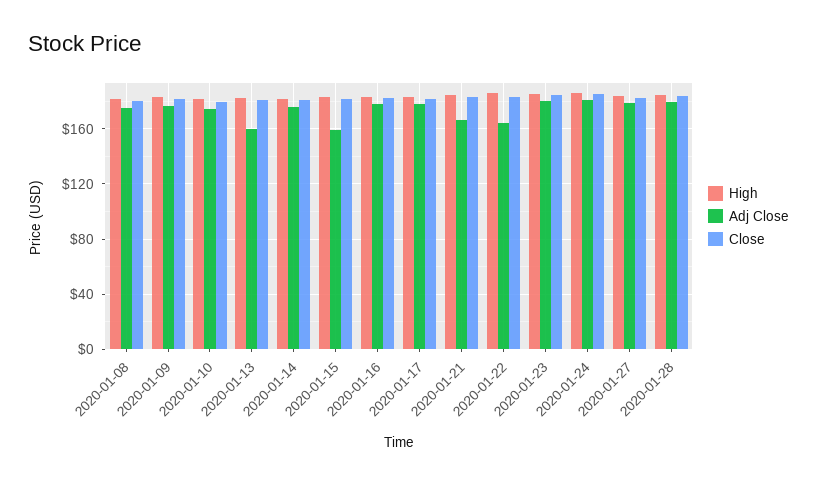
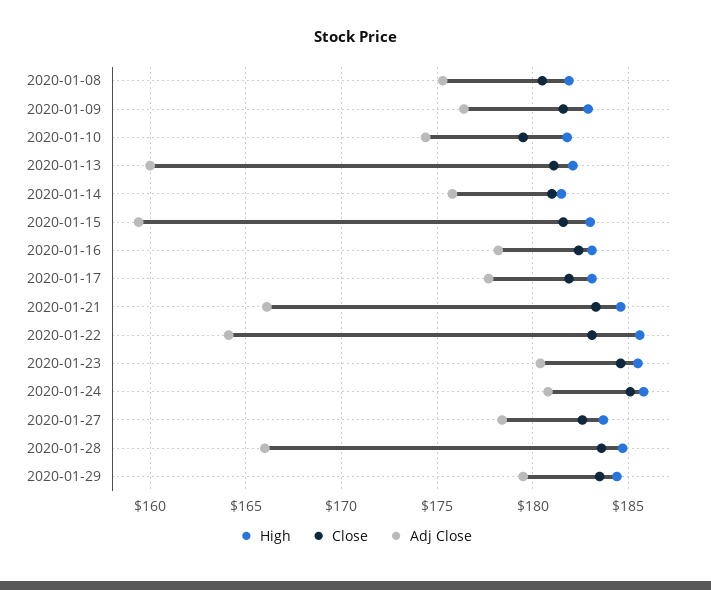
Adj Close, 2020-01-28: 180 -> 166
High, 2020-01-29: none -> 184.5
Close, 2020-01-29: none -> 183.5
Adj Close, 2020-01-29: none -> 179.5

